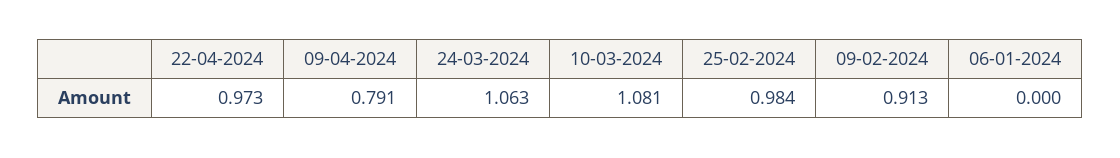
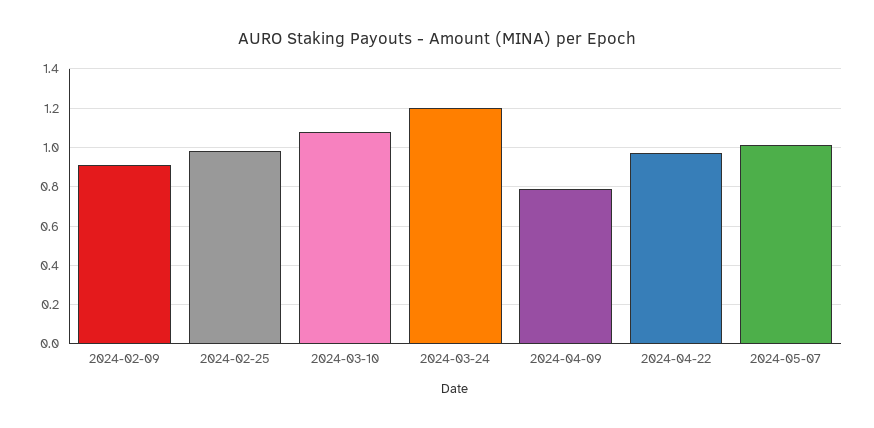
24-03-2024: 1.063 -> 1.2
06-01-2024: 0 -> none
2024-05-07: none -> 1

